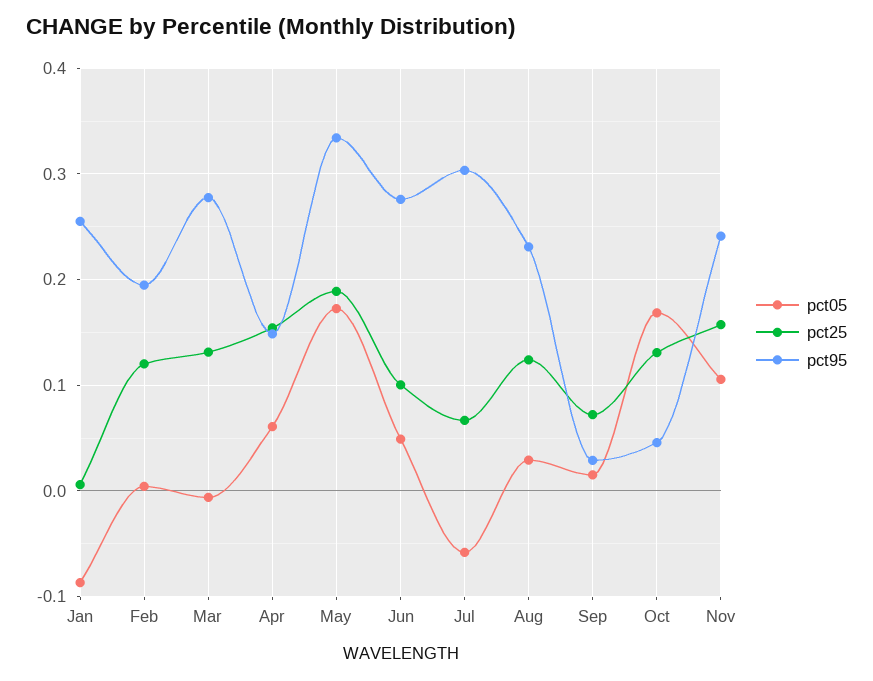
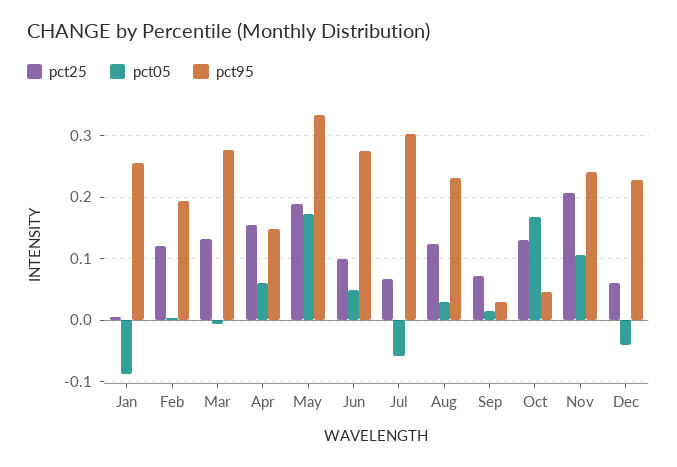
pct25, Nov: 0.16 -> 0.21
pct25, Dec: none -> 0.06
pct05, Dec: none -> -0.04
pct95, Dec: none -> 0.23

